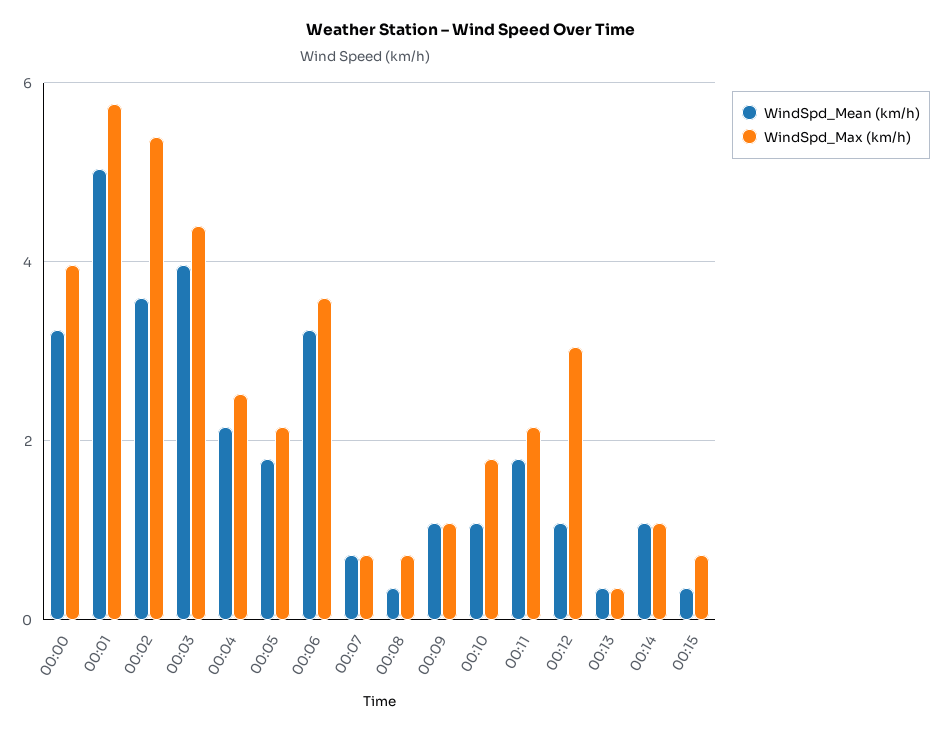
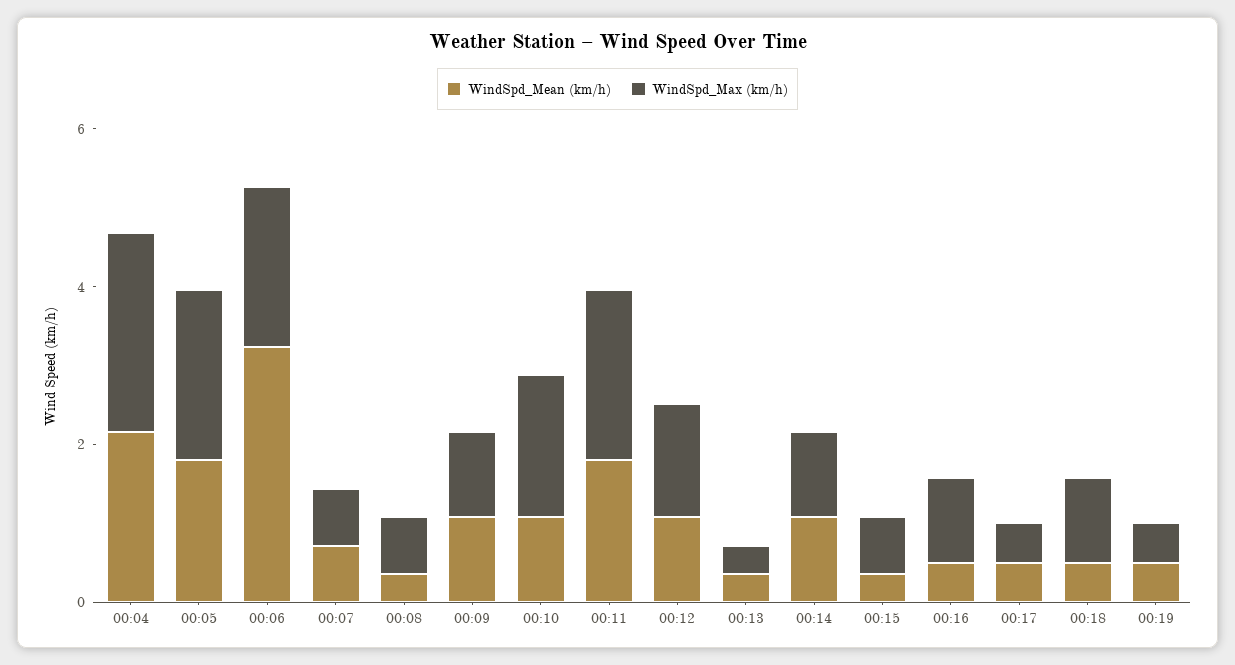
WindSpd_Mean (km/h), 00:00: 3.2 -> none
WindSpd_Max (km/h), 00:00: 4 -> none
WindSpd_Mean (km/h), 00:01: 5 -> none
WindSpd_Max (km/h), 00:01: 5.8 -> none
WindSpd_Mean (km/h), 00:02: 3.6 -> none
WindSpd_Max (km/h), 00:02: 5.4 -> none
WindSpd_Mean (km/h), 00:03: 4 -> none
WindSpd_Max (km/h), 00:03: 4.4 -> none
WindSpd_Max (km/h), 00:06: 3.6 -> 2
WindSpd_Max (km/h), 00:12: 3 -> 1.5
WindSpd_Mean (km/h), 00:16: none -> 0.5
WindSpd_Max (km/h), 00:16: none -> 1
WindSpd_Mean (km/h), 00:17: none -> 0.5
WindSpd_Max (km/h), 00:17: none -> 0.5
WindSpd_Mean (km/h), 00:18: none -> 0.5
WindSpd_Max (km/h), 00:18: none -> 1
WindSpd_Mean (km/h), 00:19: none -> 0.5
WindSpd_Max (km/h), 00:19: none -> 0.5

